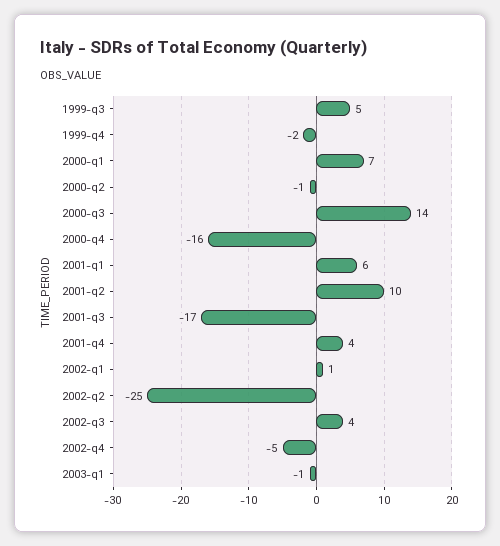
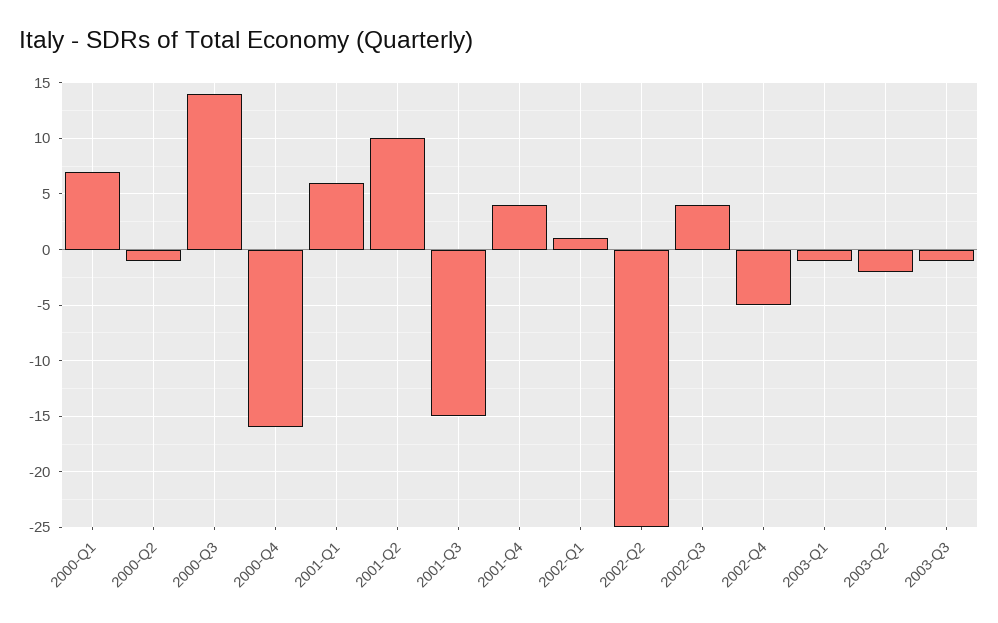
1999-q3: 5 -> none
1999-q4: -2 -> none
2001-q3: -17 -> -15
2003-Q2: none -> -2
2003-Q3: none -> -1

